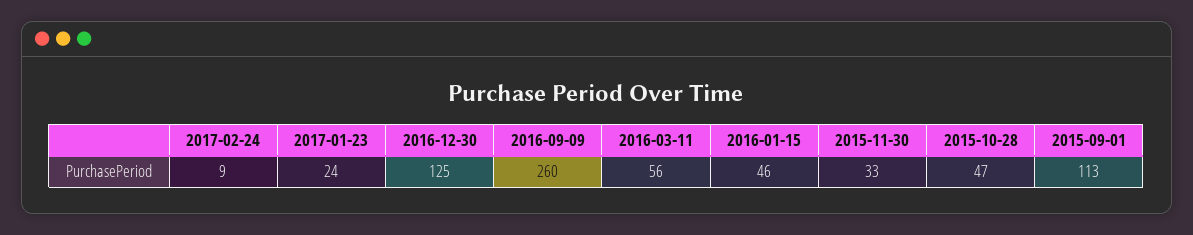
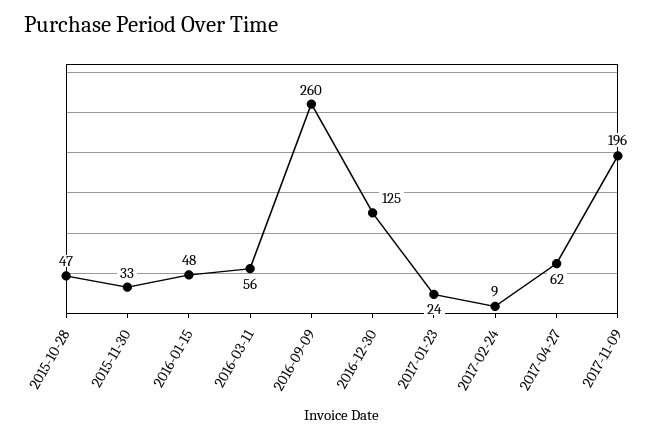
2016-01-15: 46 -> 48
2015-09-01: 113 -> none
2017-04-27: none -> 62
2017-11-09: none -> 196

